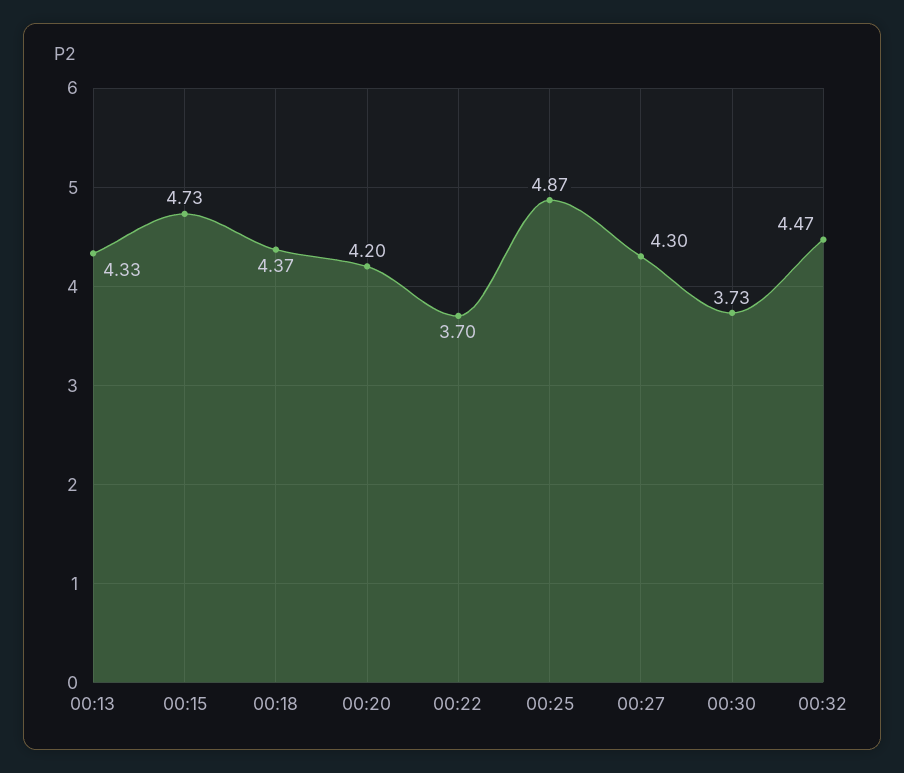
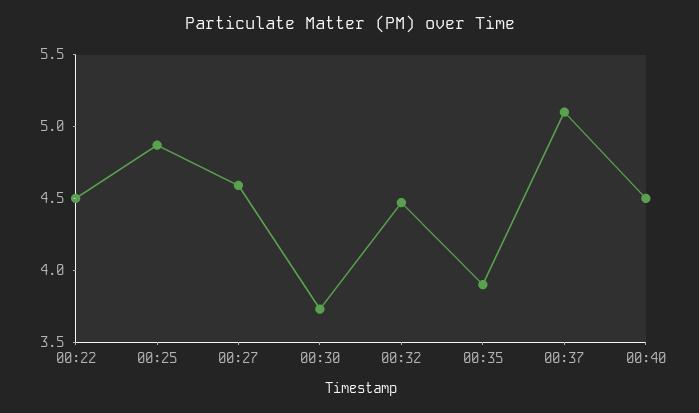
00:13: 4.33 -> none
00:15: 4.73 -> none
00:18: 4.37 -> none
00:20: 4.2 -> none
00:22: 3.7 -> 4.5
00:27: 4.3 -> 4.6
00:35: none -> 3.9
00:37: none -> 5.1
00:40: none -> 4.5

